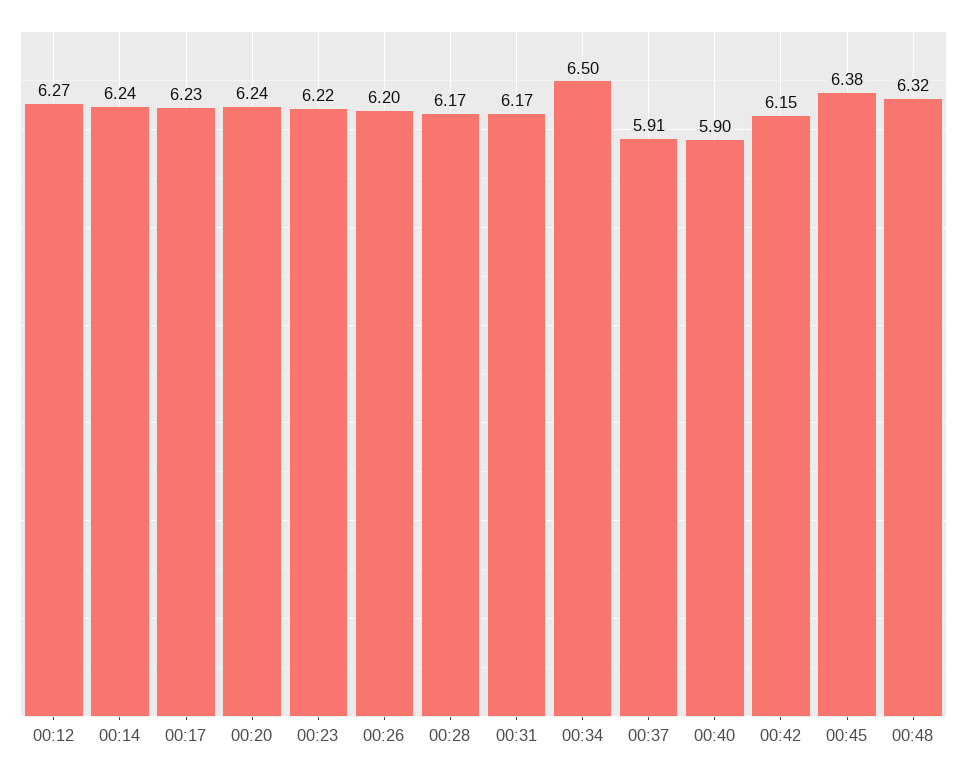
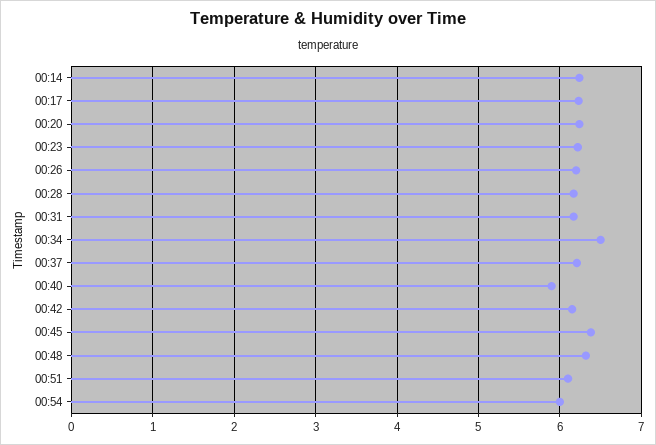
00:12: 6.27 -> none
00:37: 5.91 -> 6.2
00:51: none -> 6.1
00:54: none -> 6

